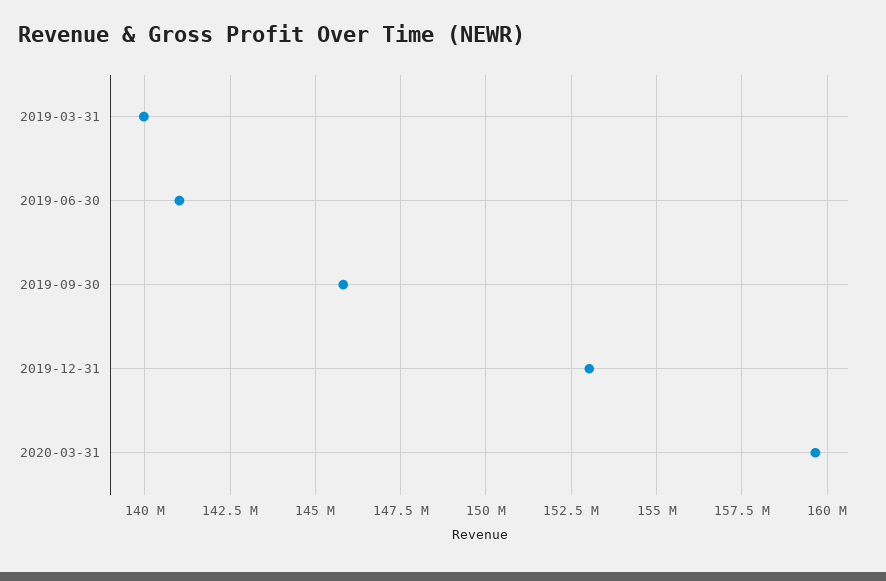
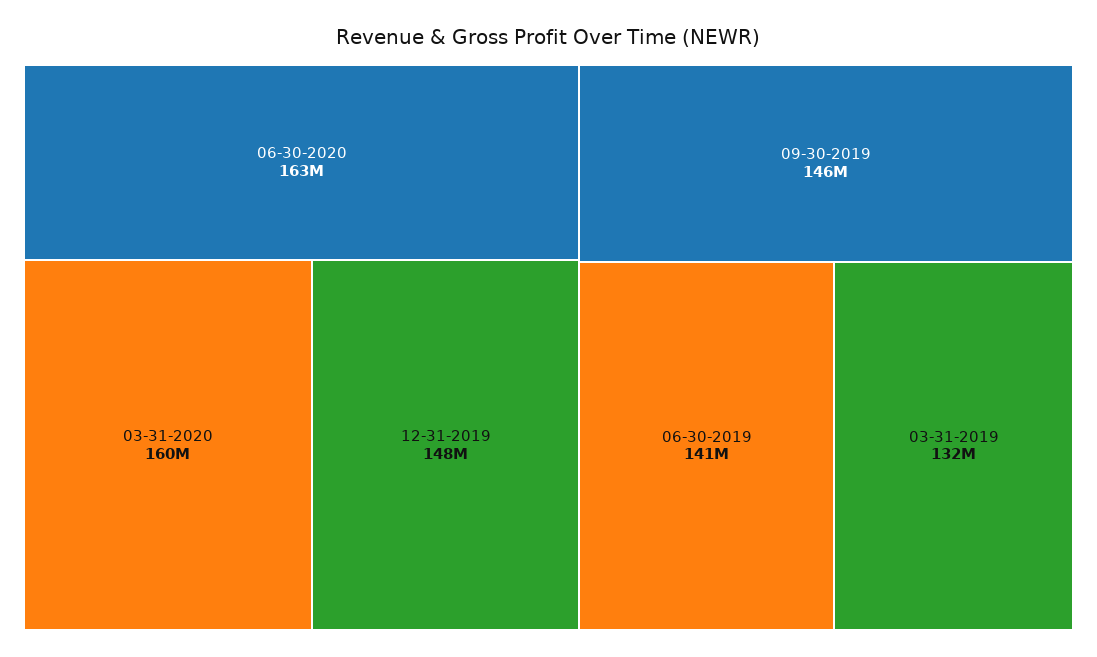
2019-03-31: 140000000 -> 132000000
2019-12-31: 153000000 -> 148000000
06-30-2020: none -> 163000000

